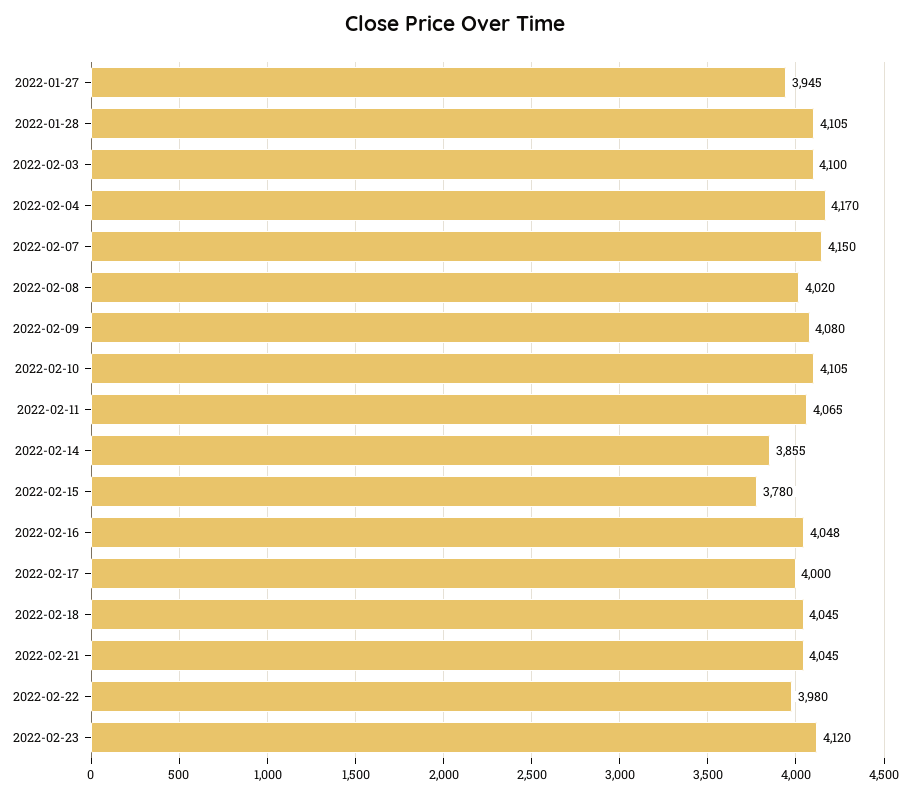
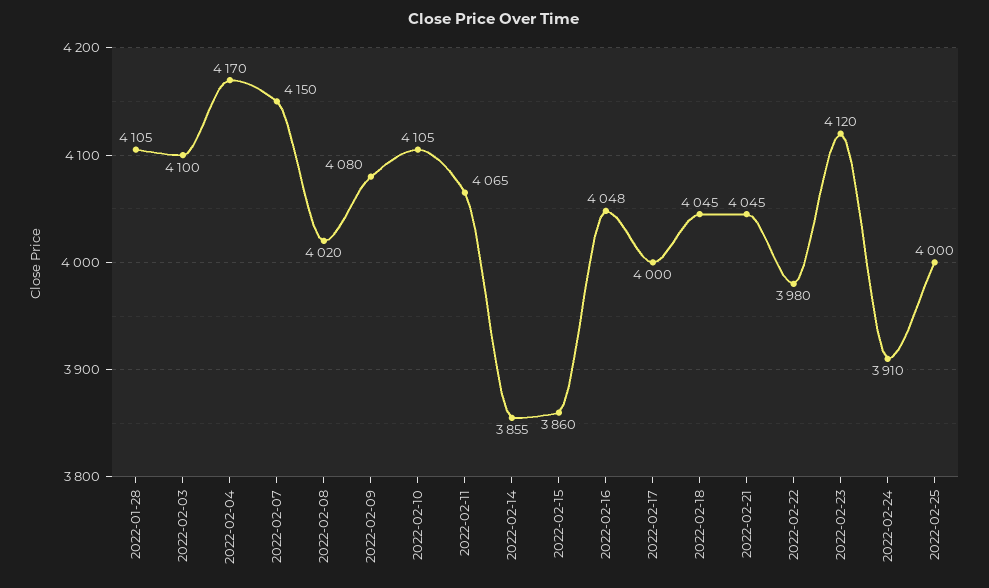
2022-01-27: 3945 -> none
2022-02-15: 3780 -> 3860
2022-02-24: none -> 3910
2022-02-25: none -> 4000

